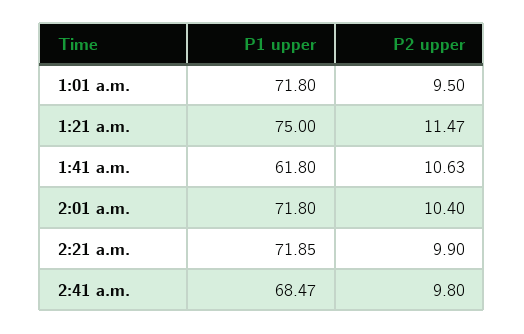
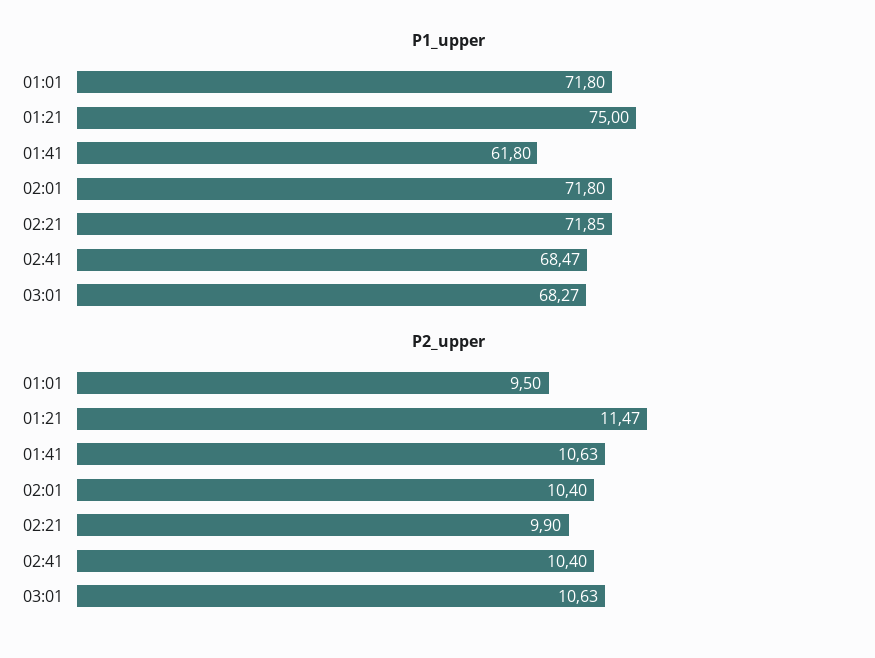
P2 upper, 2:41 a.m.: 9.8 -> 10.4
P1 upper, 03:01: none -> 68.27
P2 upper, 03:01: none -> 10.63

